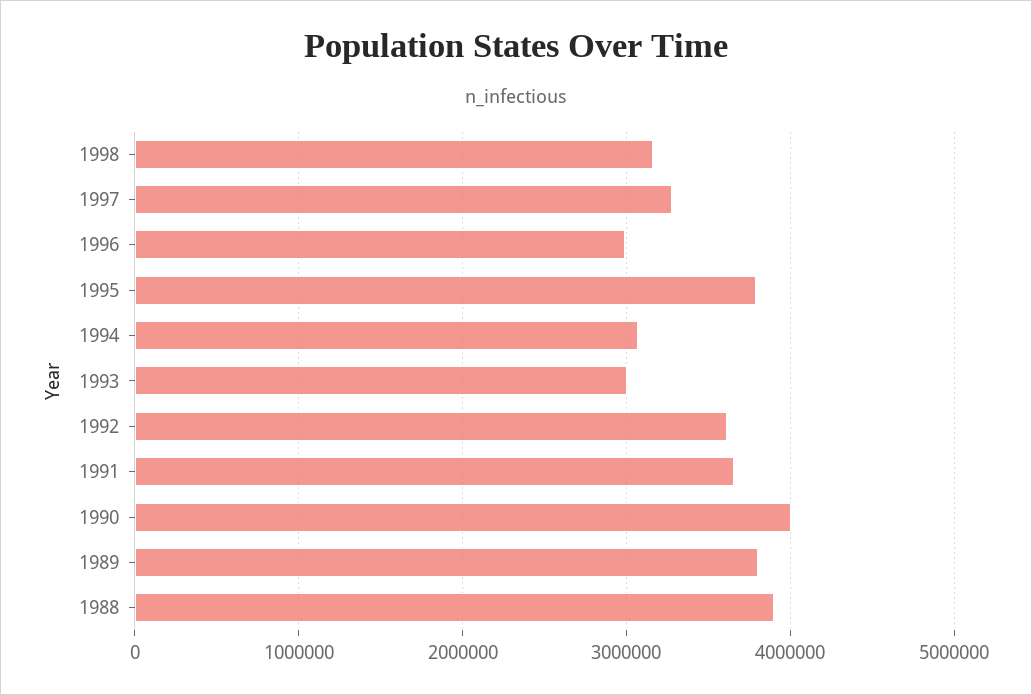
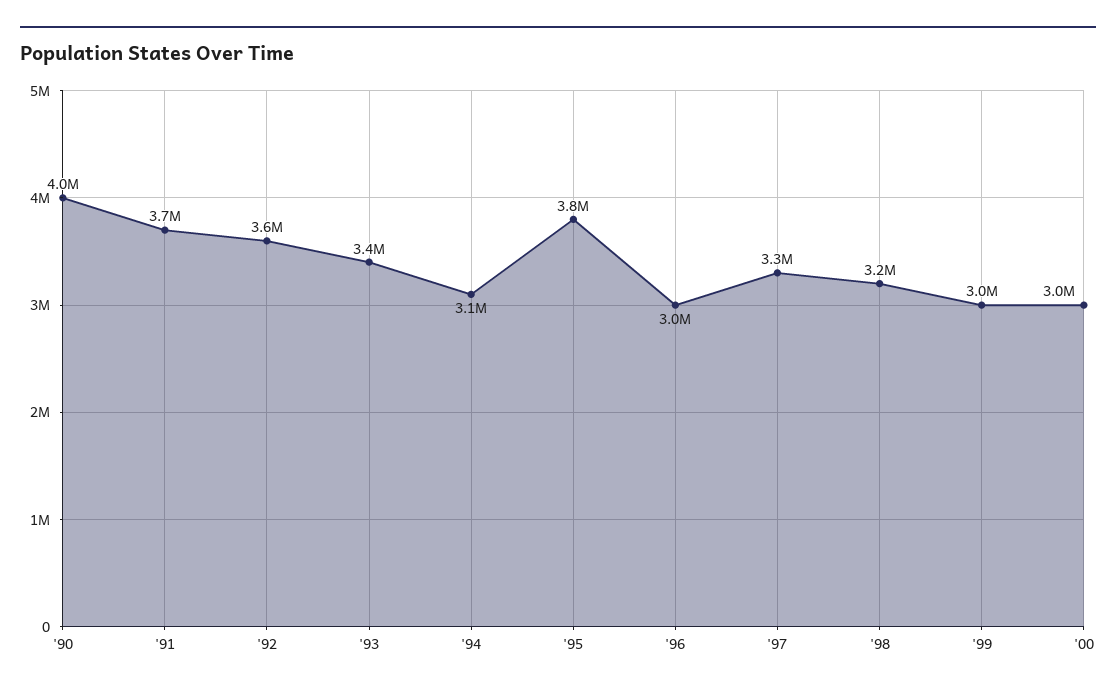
1993: 3000000 -> 3400000
1989: 3800000 -> none
1988: 3900000 -> none
'99: none -> 3000000
'00: none -> 3000000

